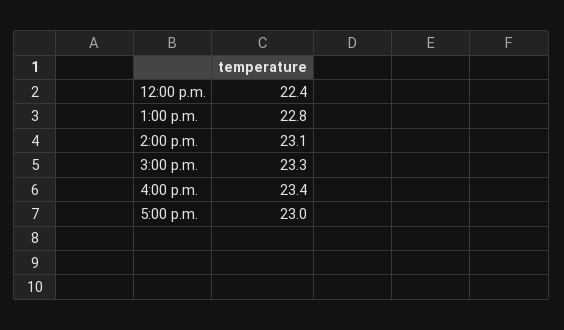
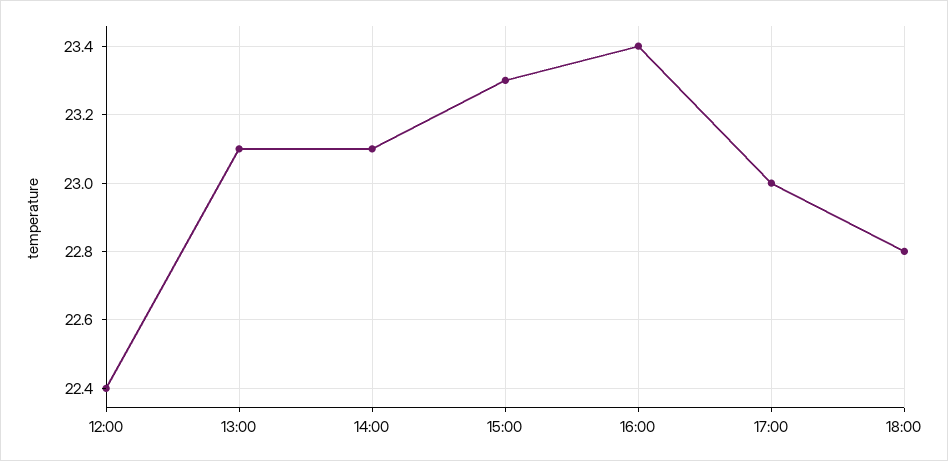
1:00 p.m.: 22.8 -> 23.1
18:00: none -> 22.8

